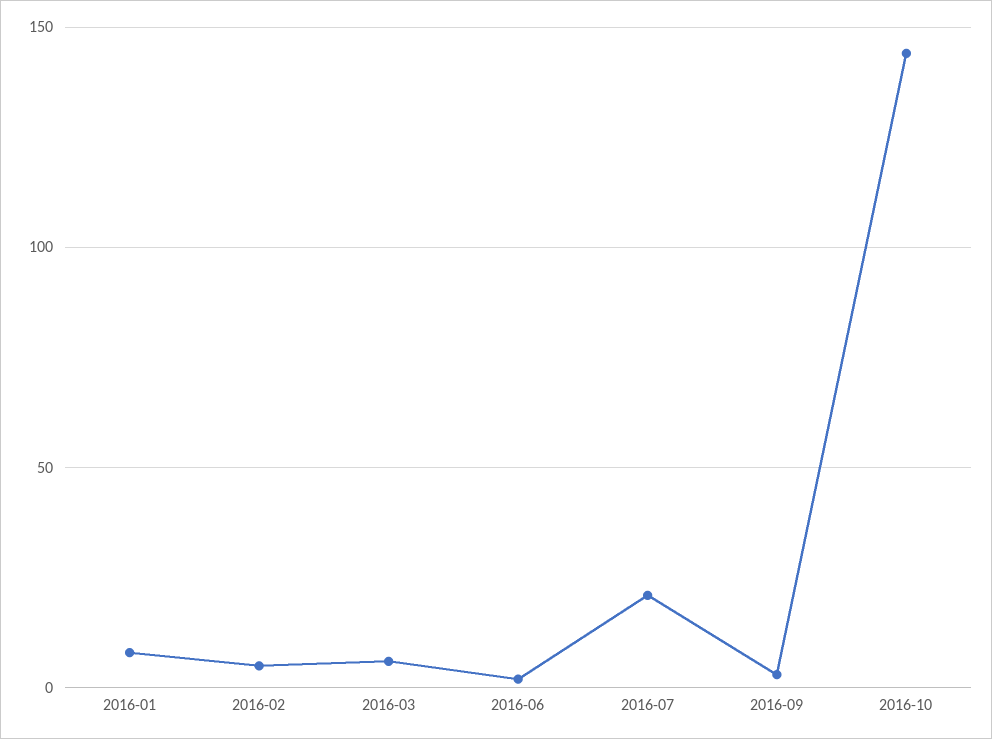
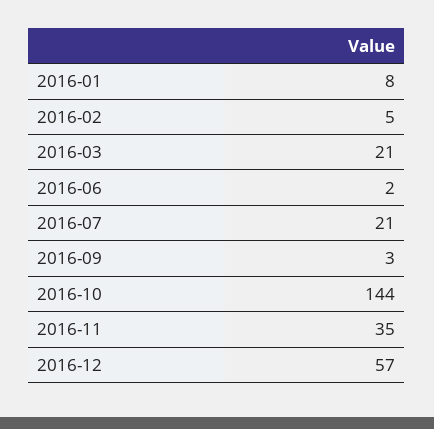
2016-03: 5 -> 21
2016-11: none -> 35
2016-12: none -> 57

